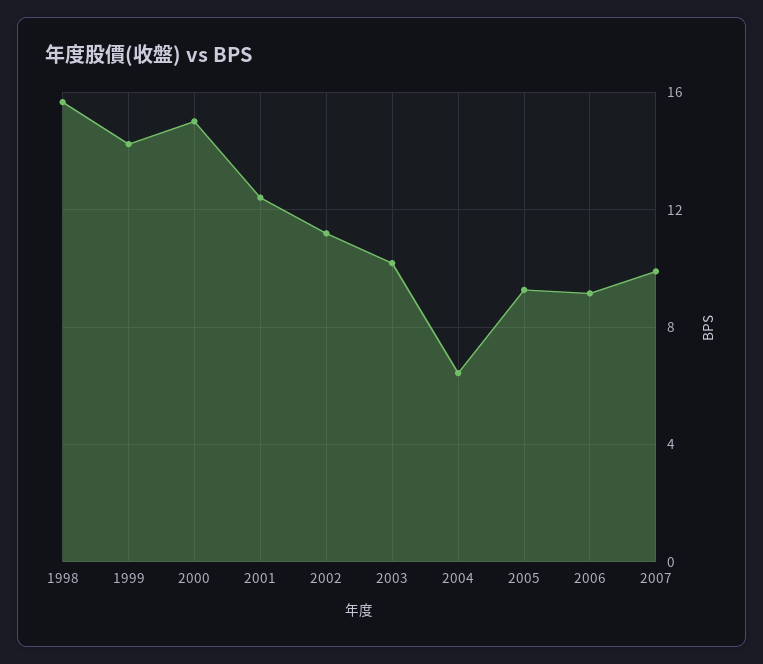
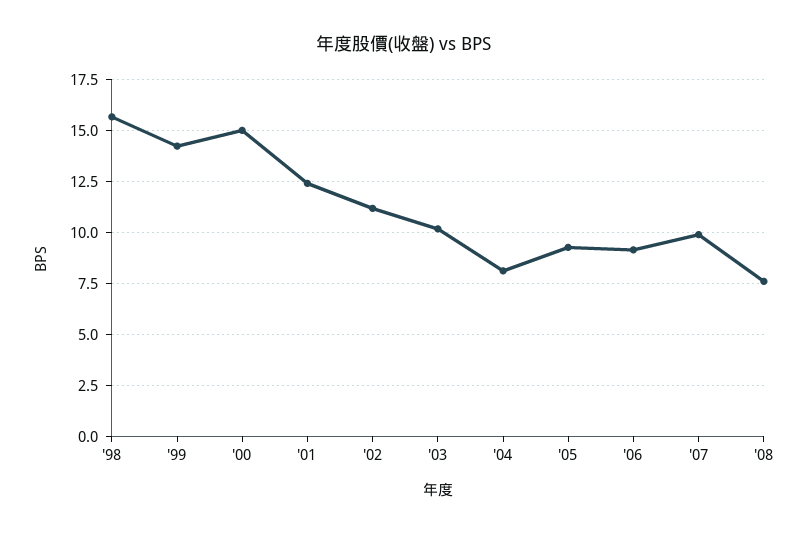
2004: 6.5 -> 8
'08: none -> 7.5

